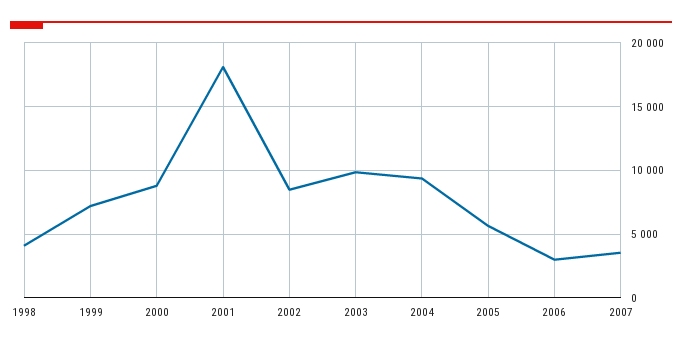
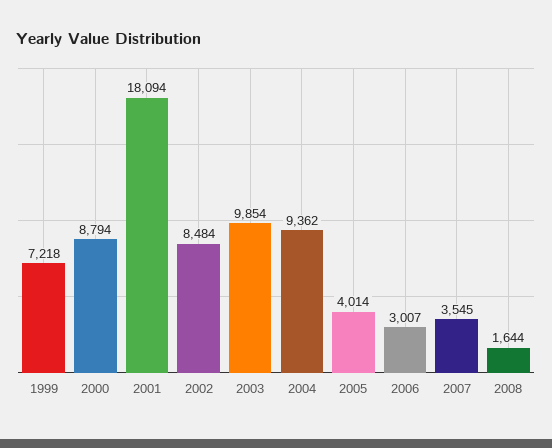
1998: 4000 -> none
2005: 5500 -> 4014
2008: none -> 1644

